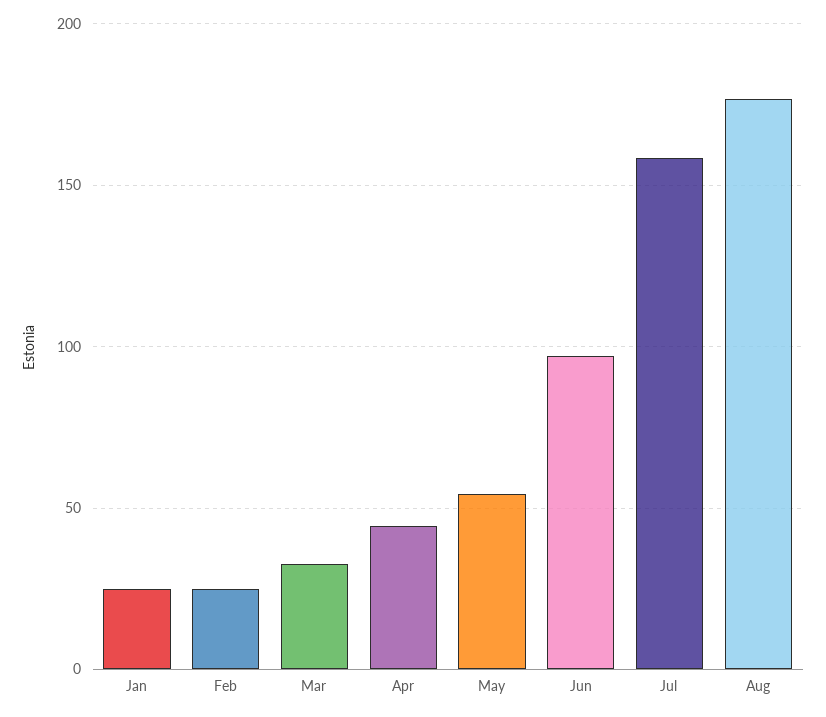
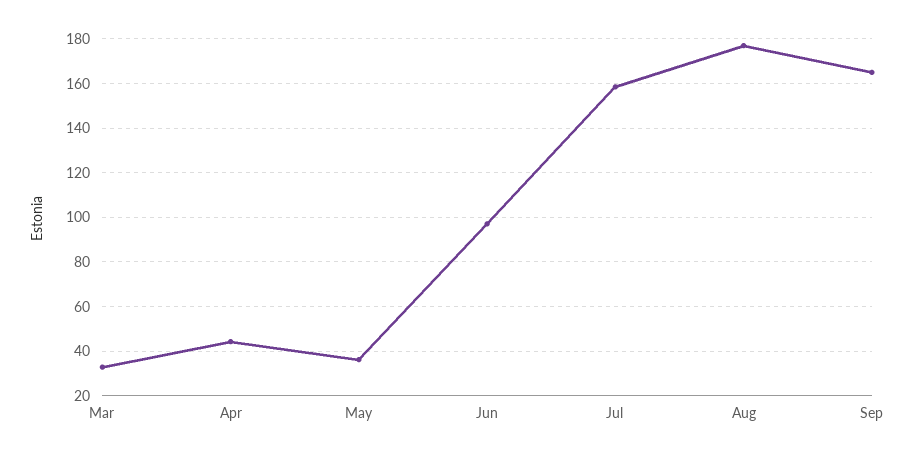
Jan: 25 -> none
Feb: 25 -> none
May: 55 -> 35
Sep: none -> 165

